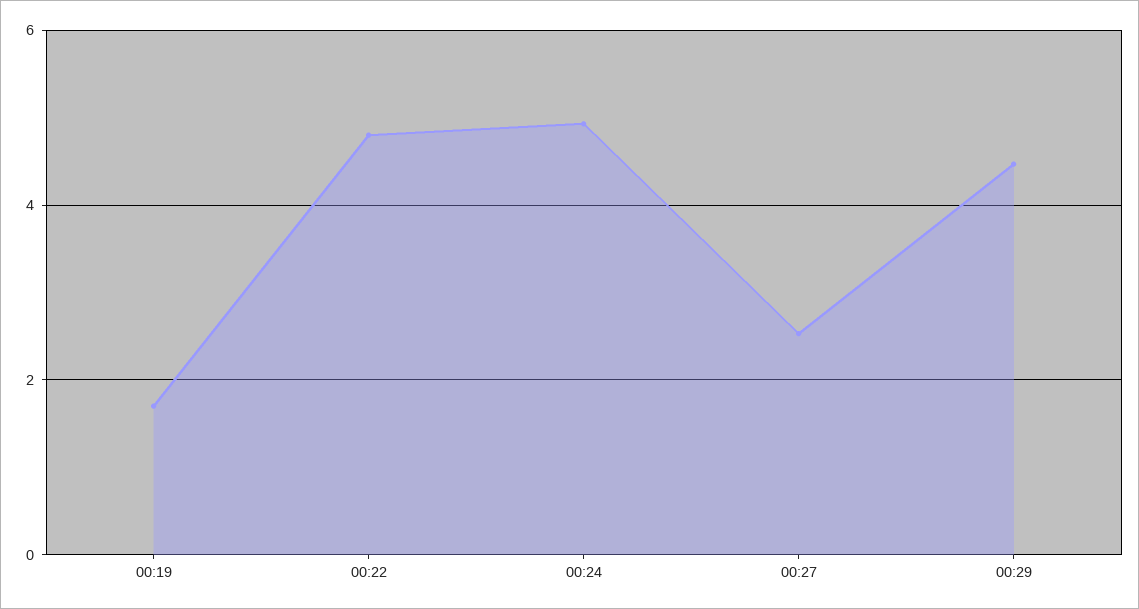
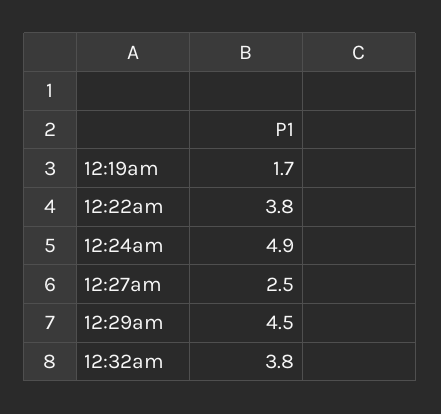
00:22: 4.8 -> 3.8
12:32am: none -> 3.8

